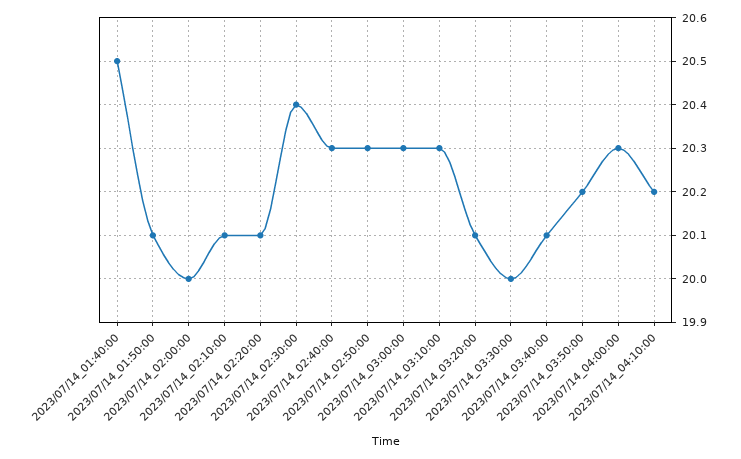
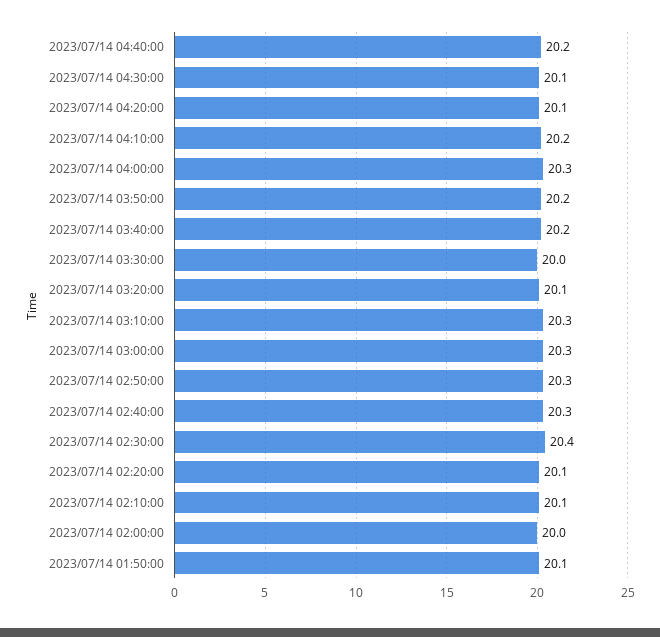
2023/07/14_01:40:00: 20.5 -> none
2023/07/14_03:40:00: 20.1 -> 20.2
2023/07/14 04:40:00: none -> 20.2
2023/07/14 04:30:00: none -> 20.1
2023/07/14 04:20:00: none -> 20.1

